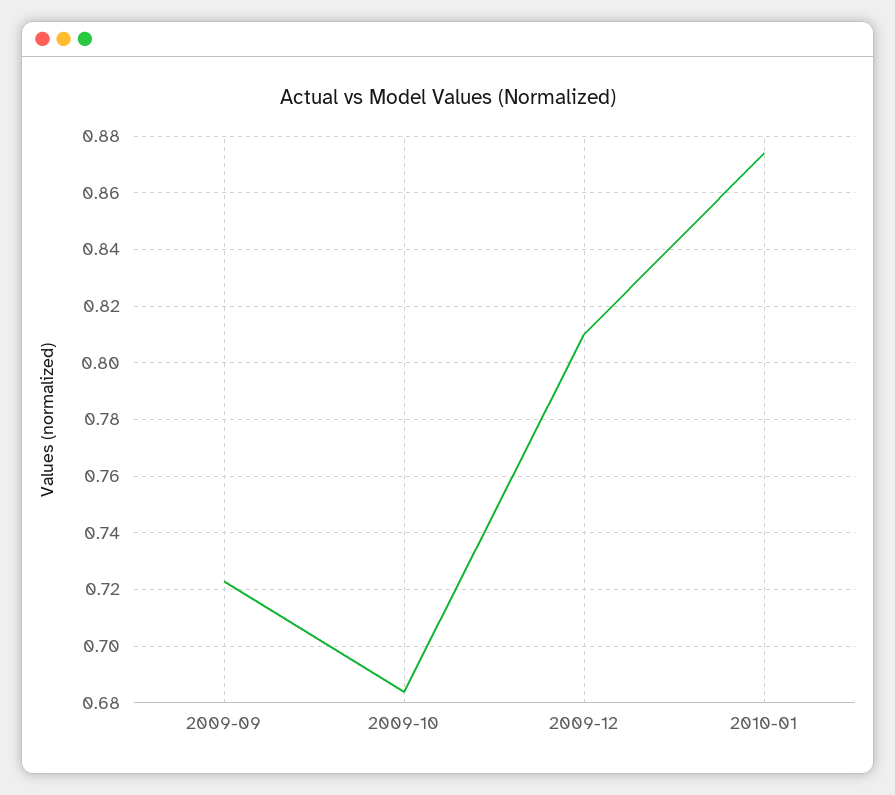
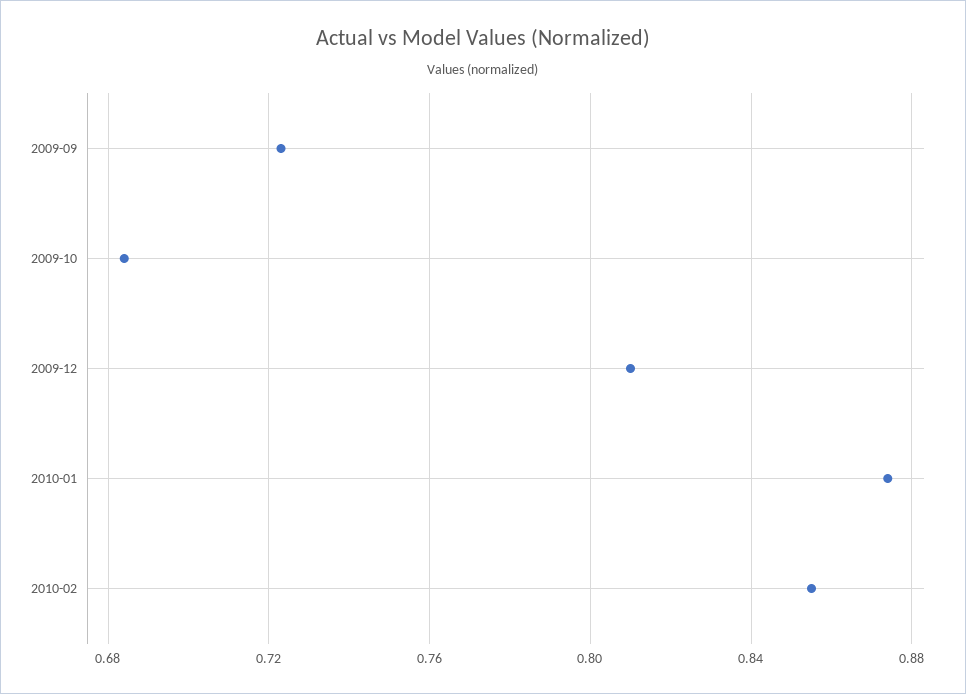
2010-02: none -> 0.855

